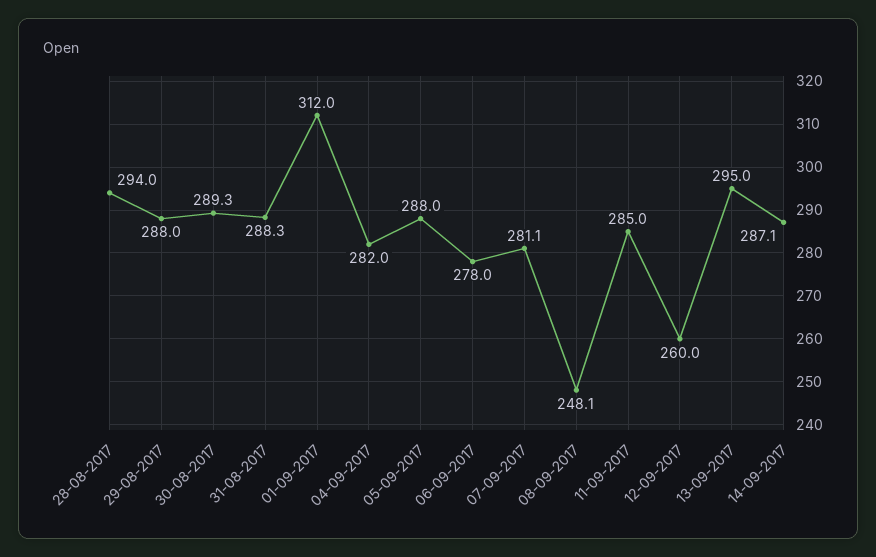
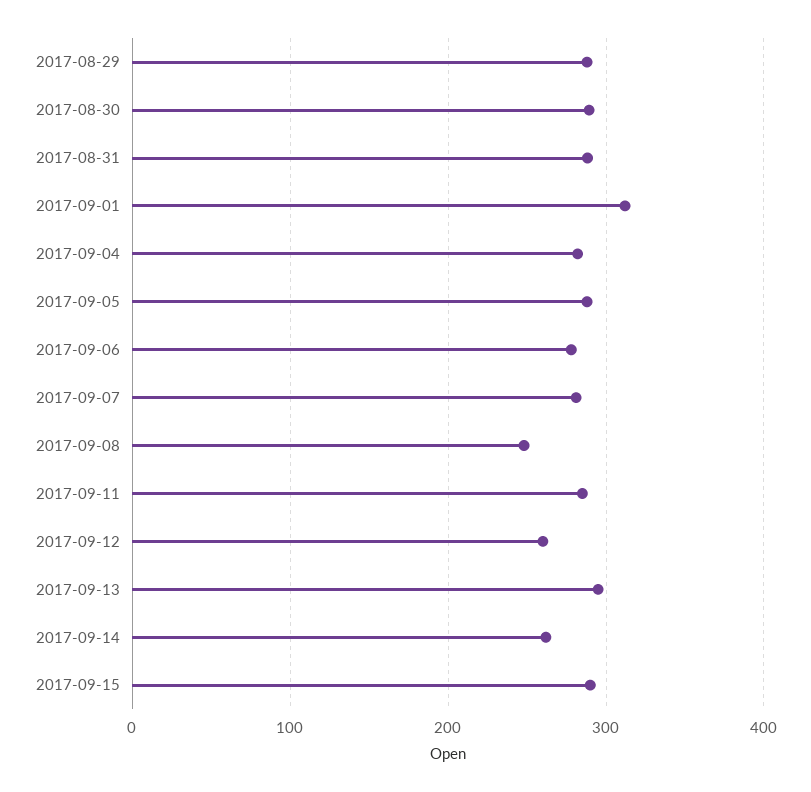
28-08-2017: 294 -> none
14-09-2017: 287.1 -> 260
2017-09-15: none -> 290

